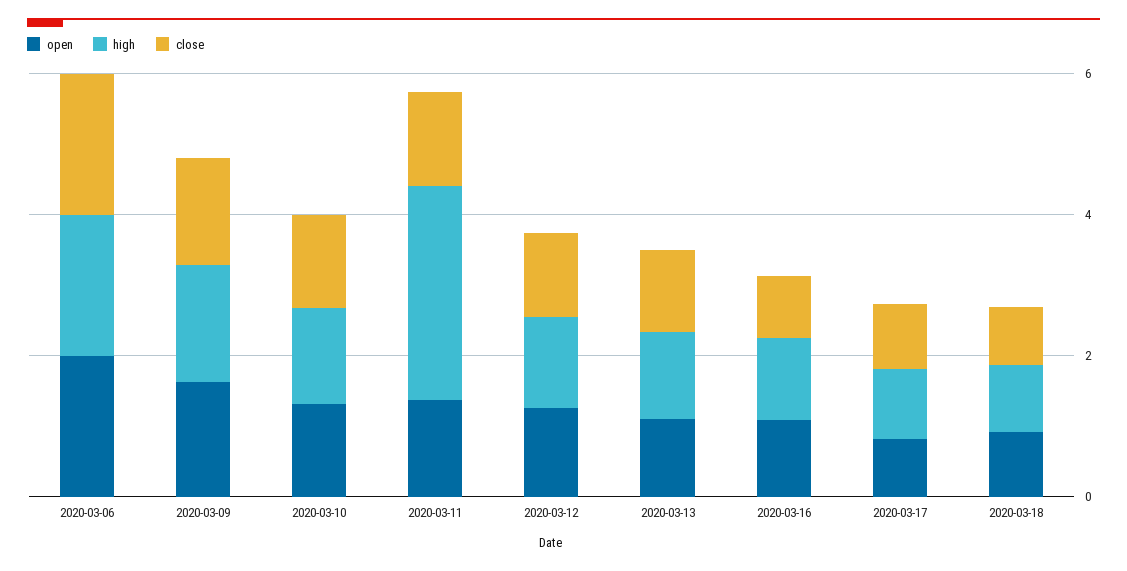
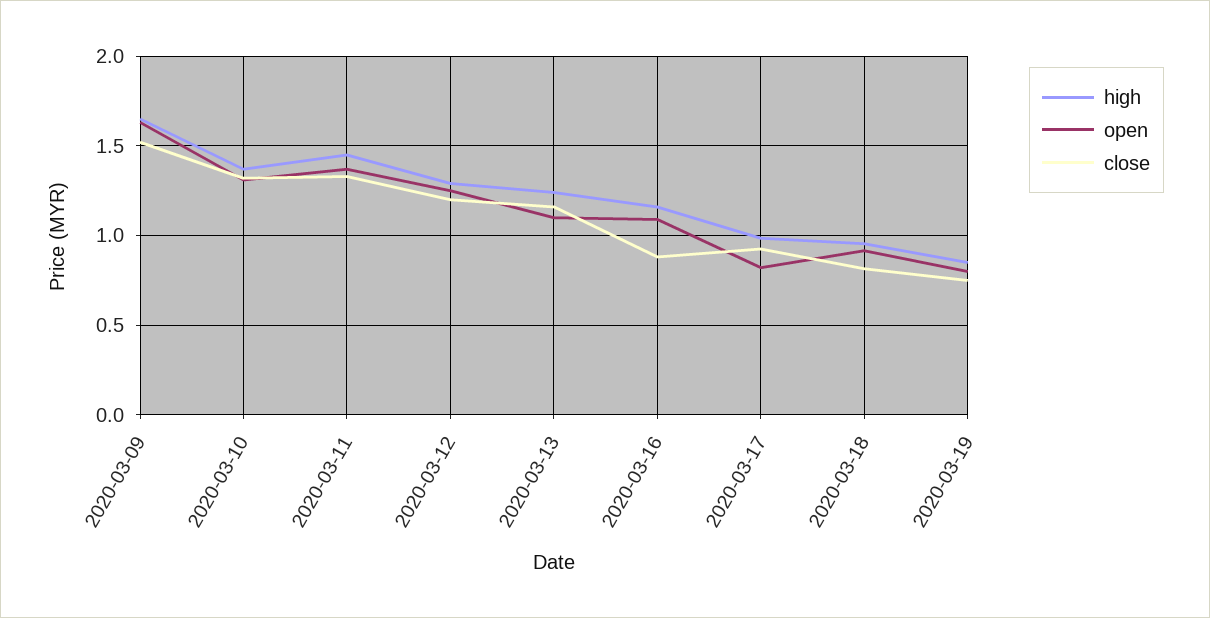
open, 2020-03-06: 2 -> none
high, 2020-03-06: 2 -> none
close, 2020-03-06: 2 -> none
high, 2020-03-11: 3 -> 1.45
high, 2020-03-19: none -> 0.85
open, 2020-03-19: none -> 0.8
close, 2020-03-19: none -> 0.75

